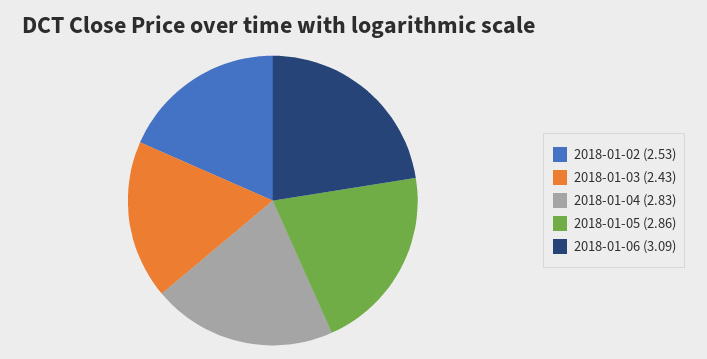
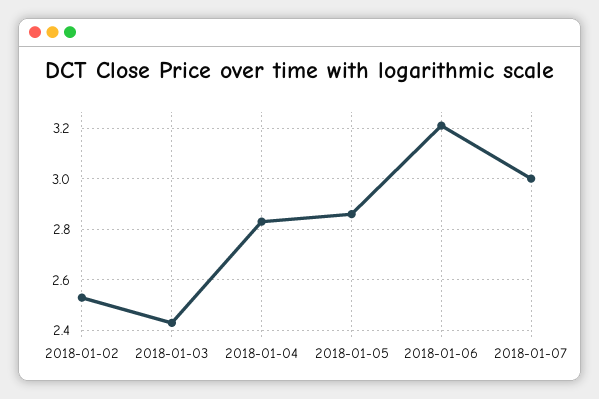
2018-01-06: 3.09 -> 3.2
2018-01-07: none -> 3

